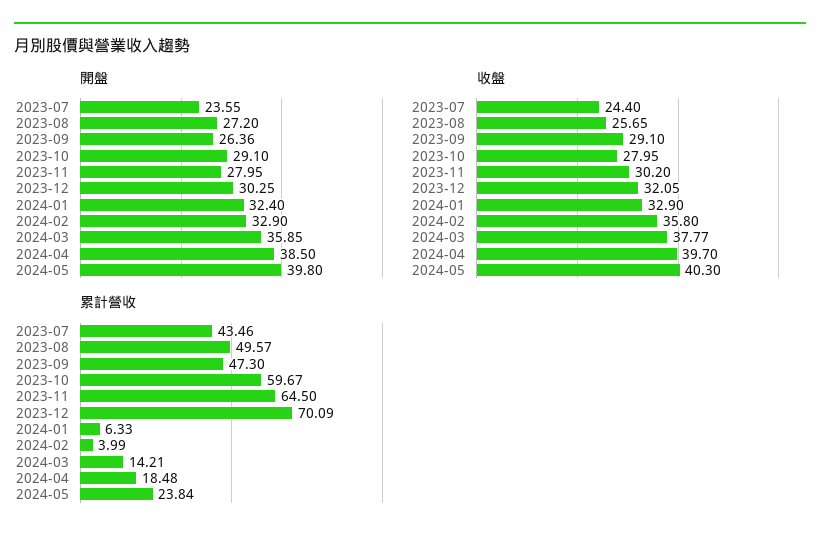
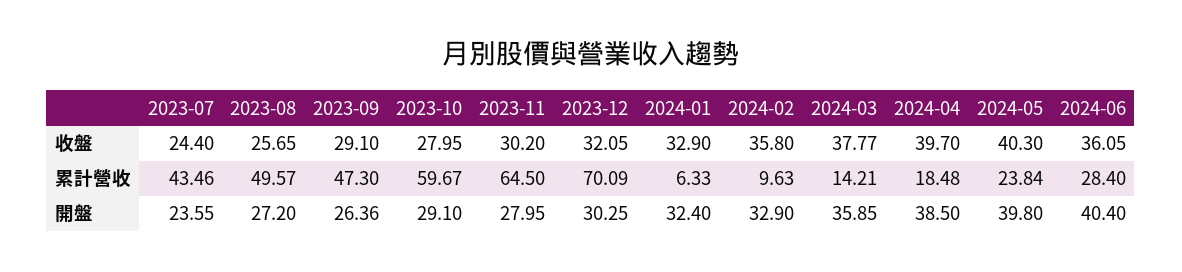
累計營收, 2024-02: 3.99 -> 9.63
收盤, 2024-06: none -> 36.05
累計營收, 2024-06: none -> 28.4
開盤, 2024-06: none -> 40.4

